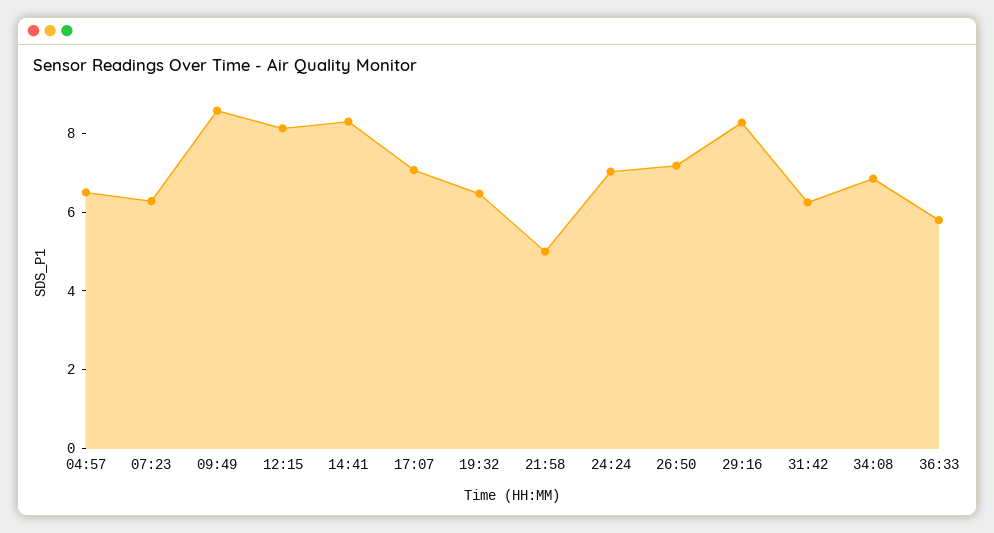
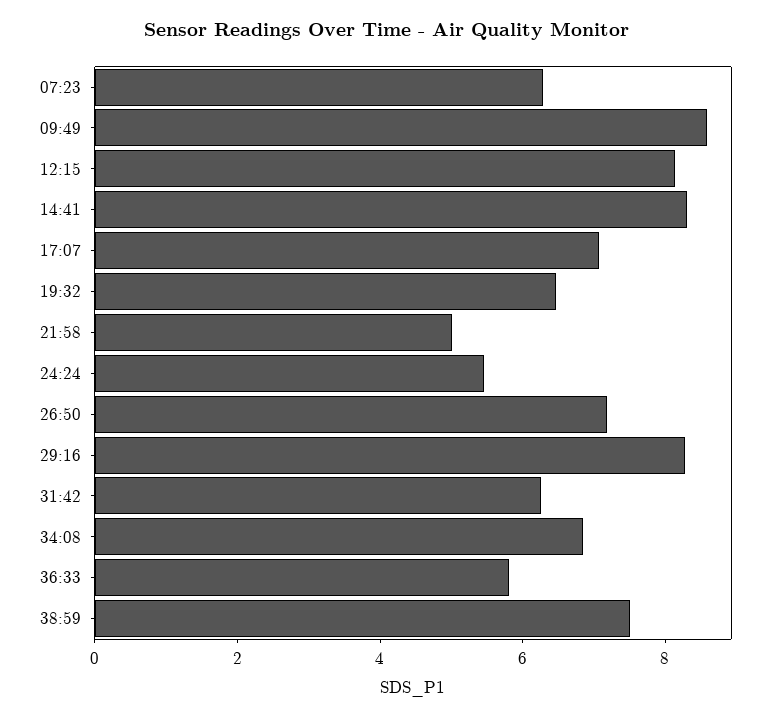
04:57: 6.5 -> none
24:24: 7 -> 5.5
38:59: none -> 7.5

